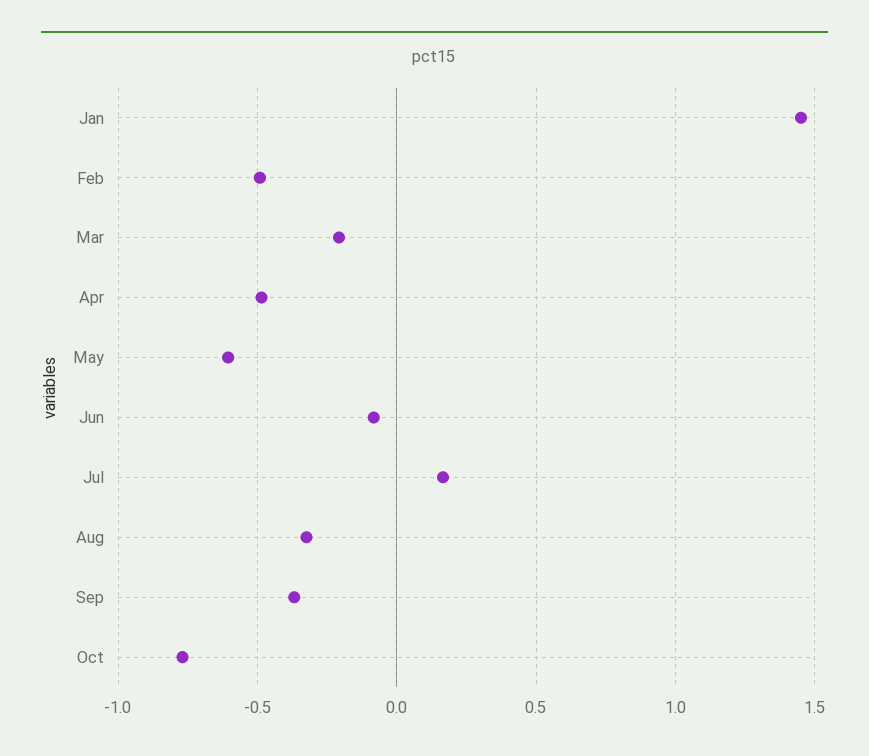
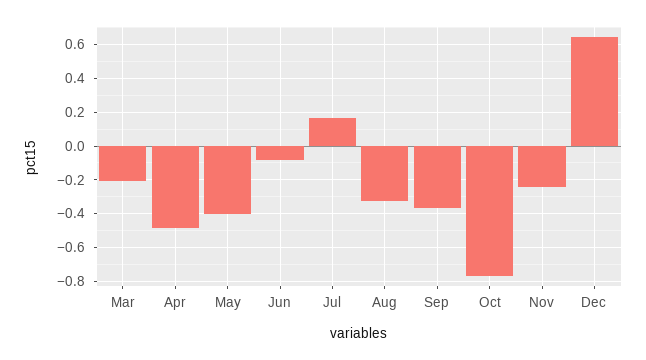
Jan: 1.45 -> none
Feb: -0.5 -> none
May: -0.6 -> -0.4
Nov: none -> -0.25
Dec: none -> 0.65

